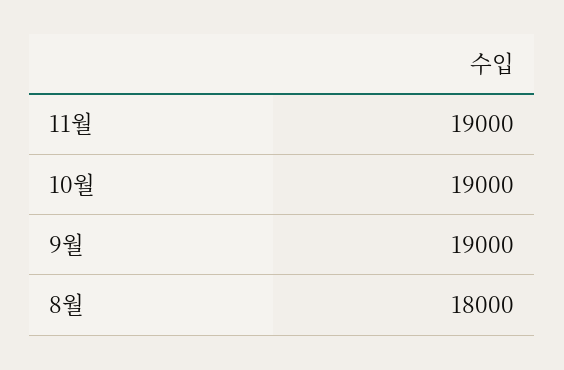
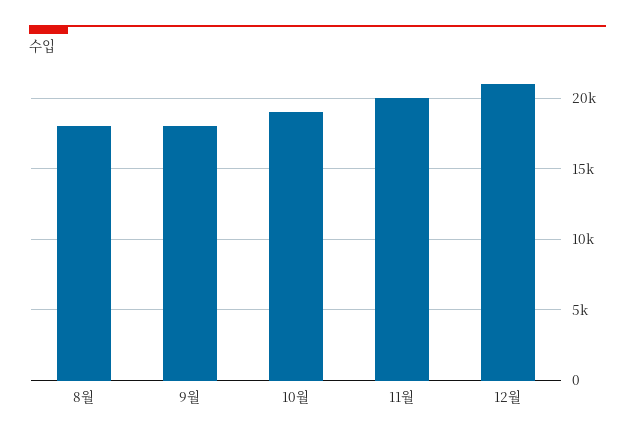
11월: 19000 -> 20000
9월: 19000 -> 18000
12월: none -> 21000

